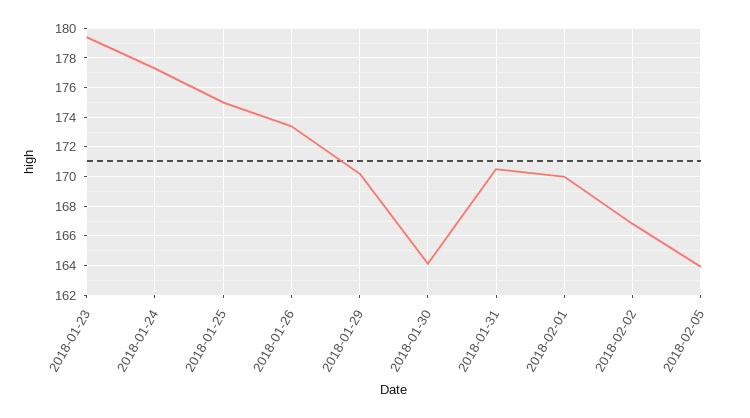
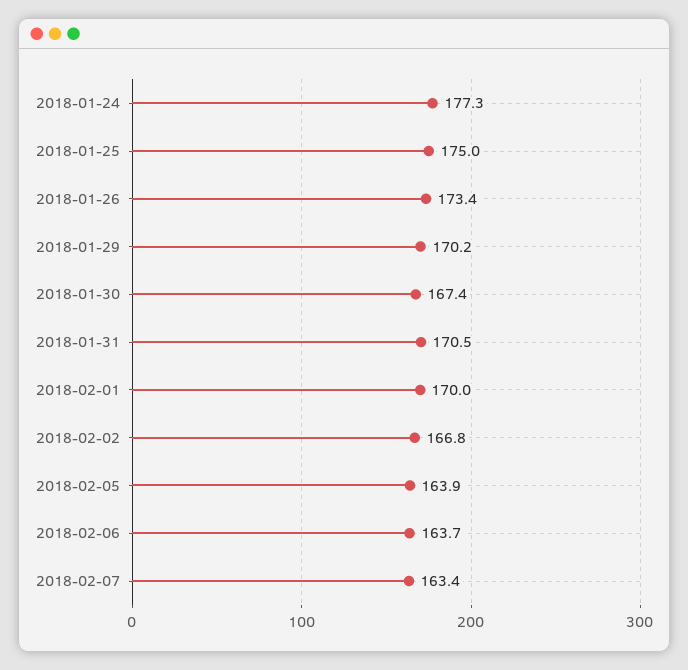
2018-01-23: 179.5 -> none
2018-01-30: 164 -> 167.4
2018-02-06: none -> 163.7
2018-02-07: none -> 163.4

